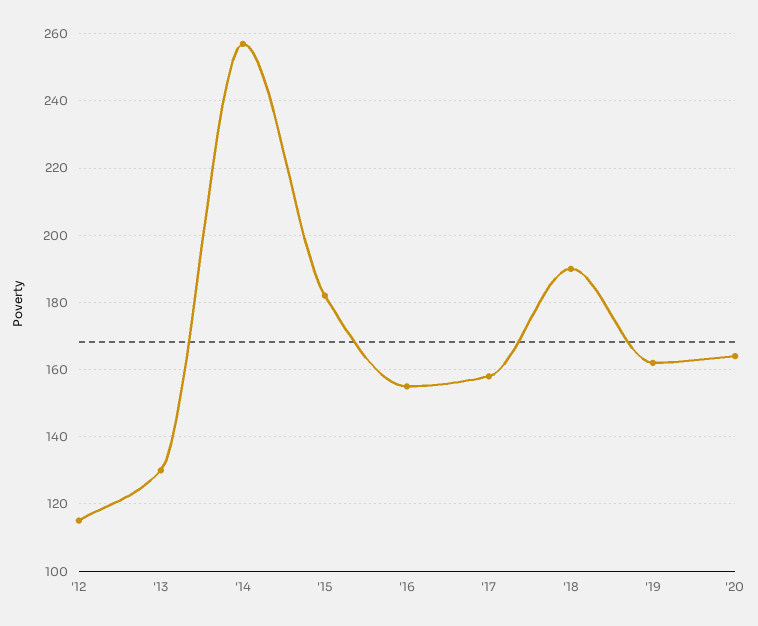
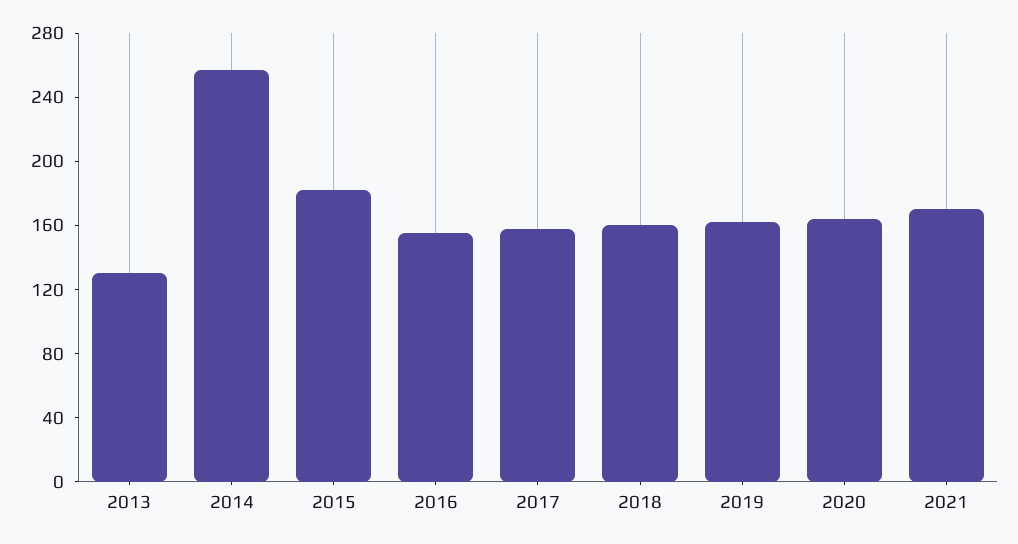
'12: 115 -> none
'18: 190 -> 160
2021: none -> 170

